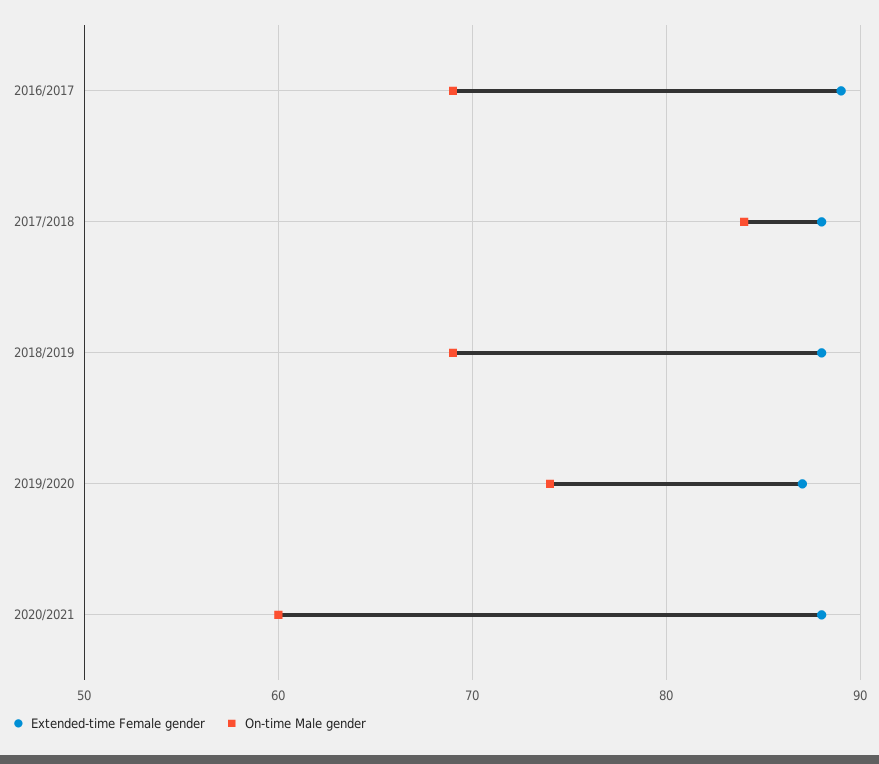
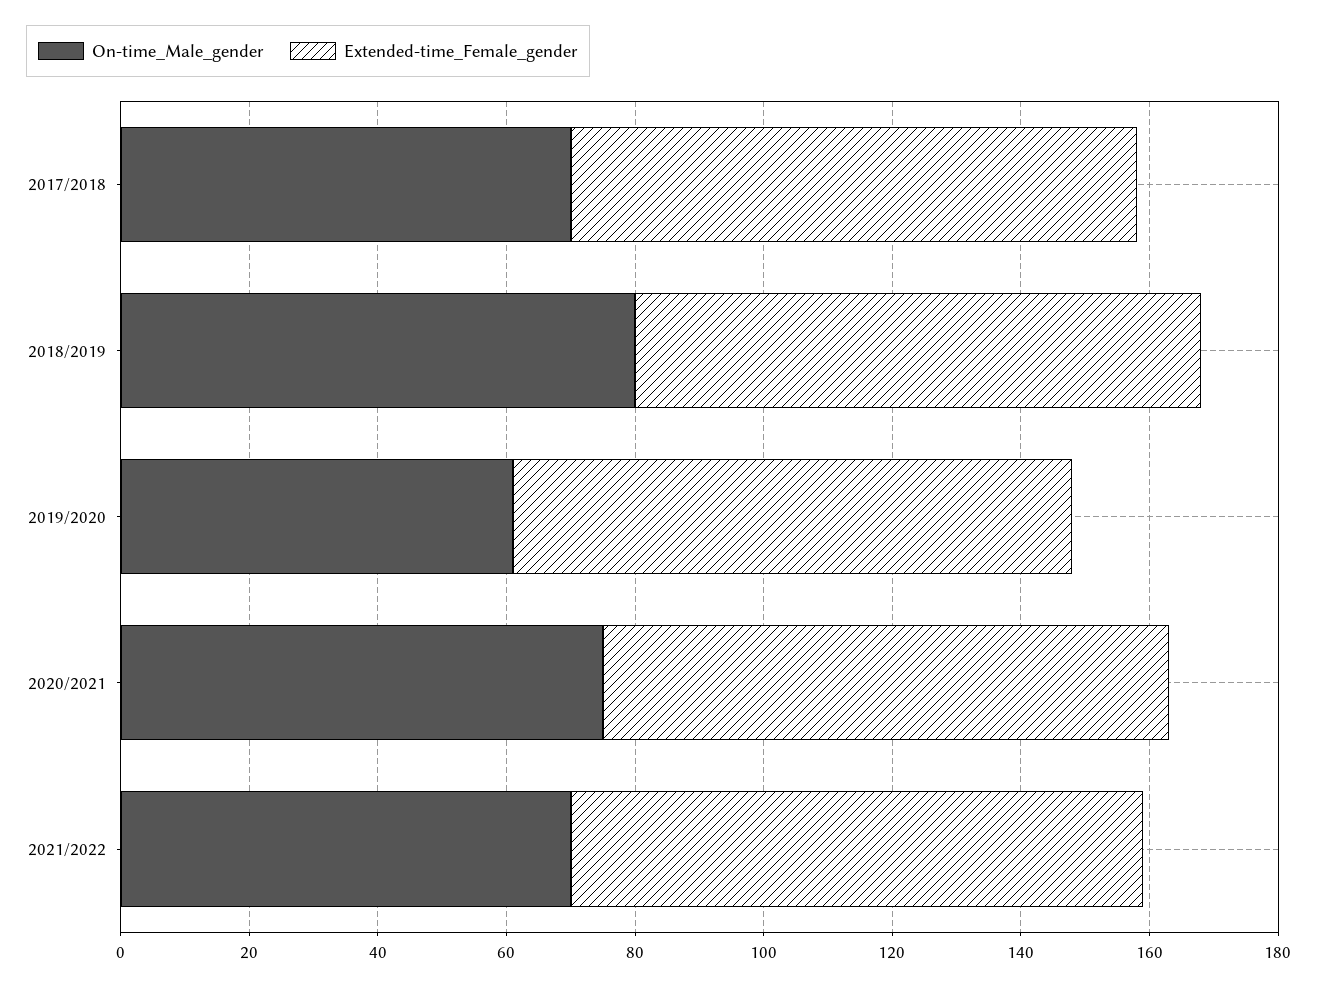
Extended-time Female gender, 2016/2017: 89 -> none
On-time Male gender, 2016/2017: 69 -> none
On-time Male gender, 2017/2018: 84 -> 70
On-time Male gender, 2018/2019: 69 -> 80
On-time Male gender, 2019/2020: 74 -> 60
On-time Male gender, 2020/2021: 60 -> 75
On-time Male gender, 2021/2022: none -> 70
Extended-time Female gender, 2021/2022: none -> 90

